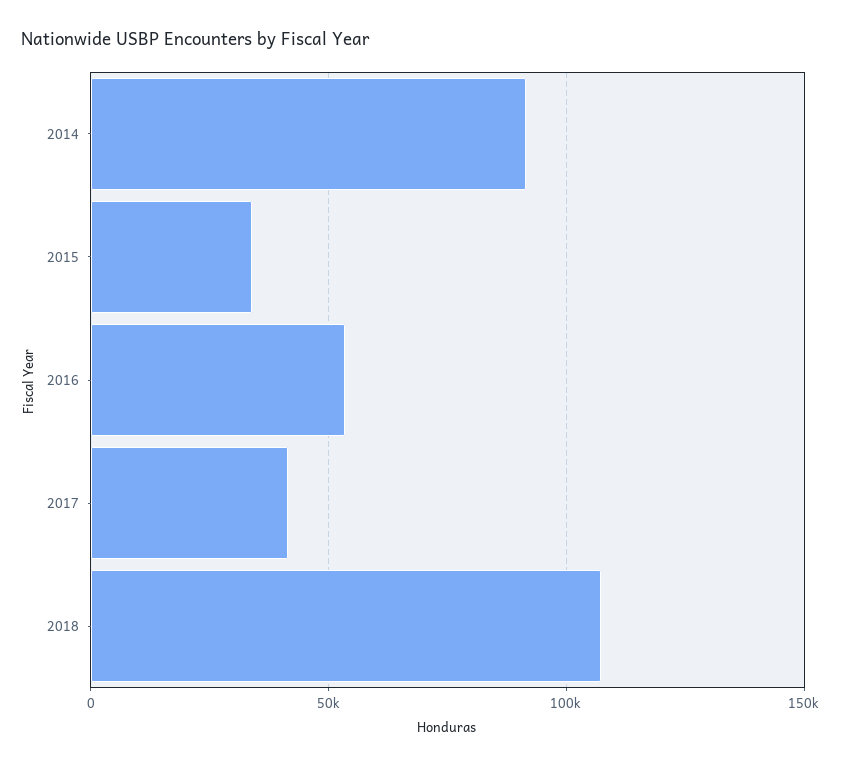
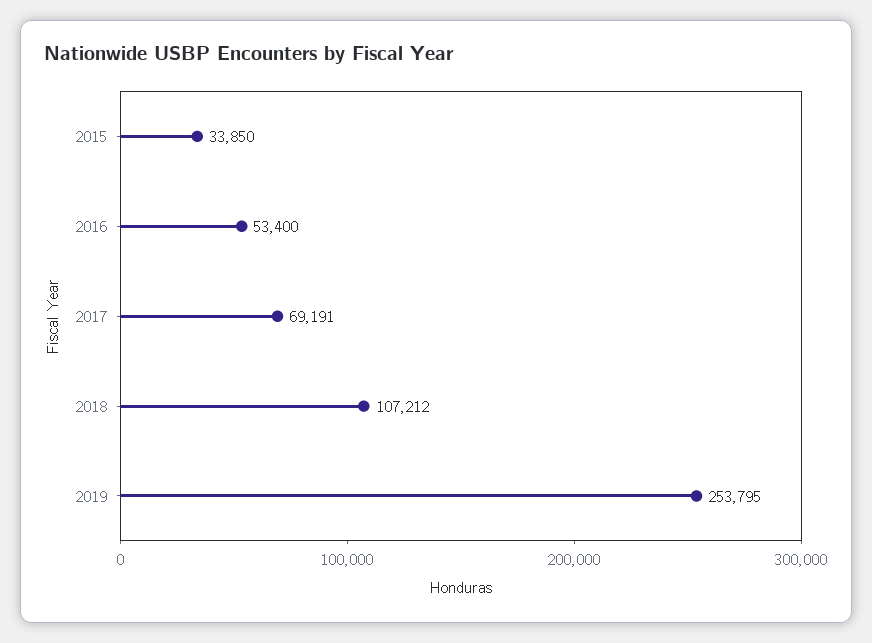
2014: 90000 -> none
2017: 40000 -> 69191
2019: none -> 253795

